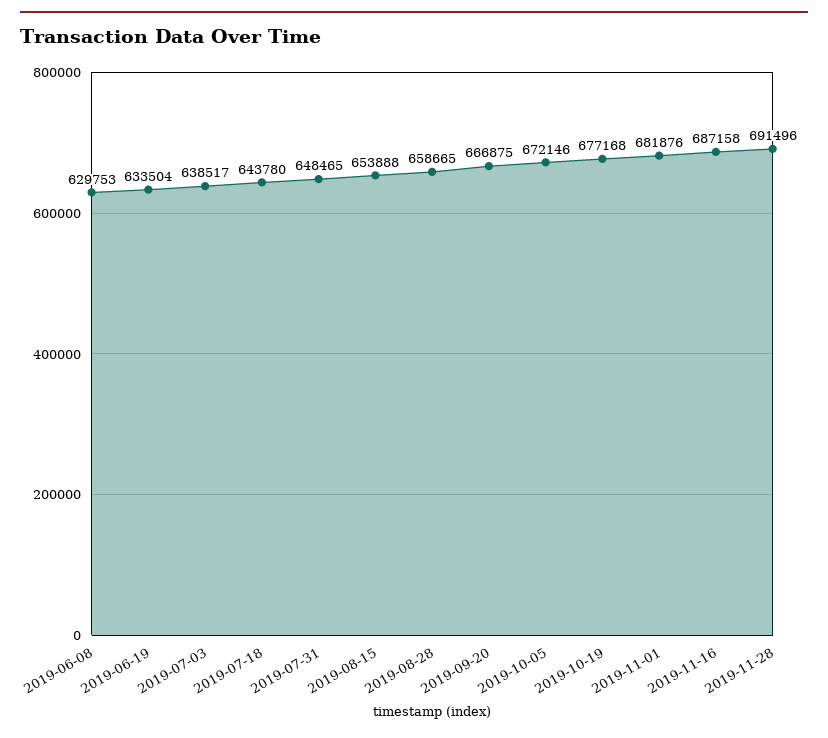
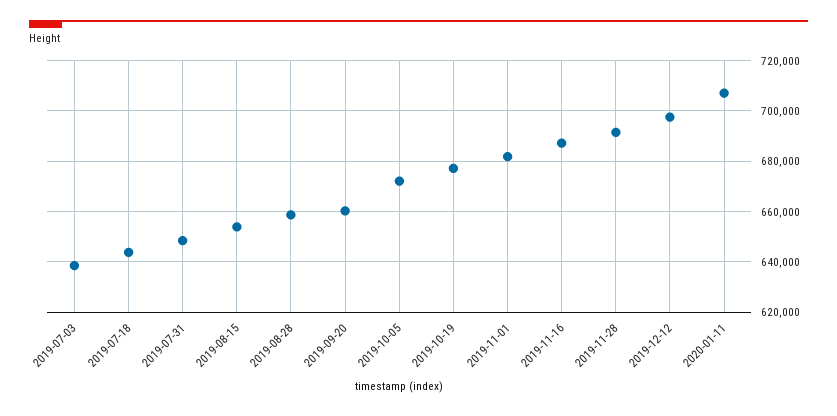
2019-06-08: 629753 -> none
2019-06-19: 633504 -> none
2019-09-20: 666875 -> 660000
2019-12-12: none -> 697500
2020-01-11: none -> 707500

